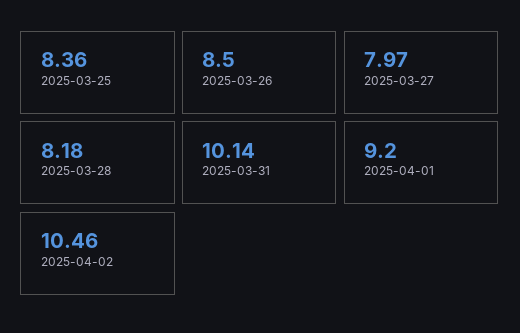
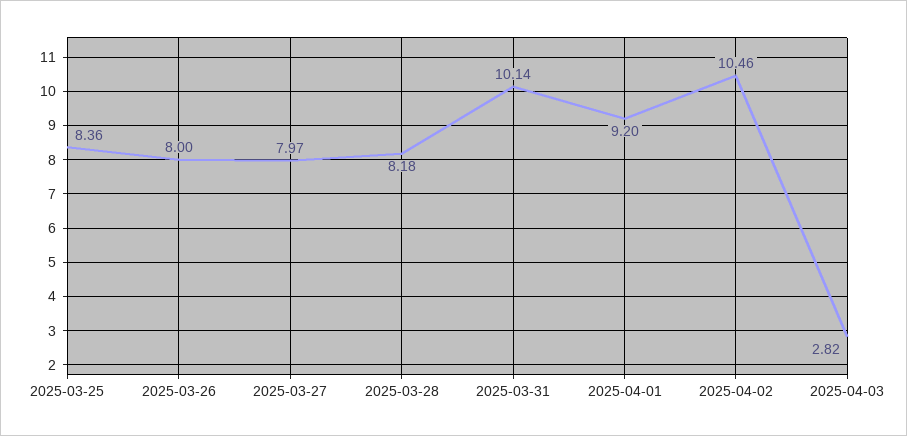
2025-03-26: 8.5 -> 8
2025-04-03: none -> 2.82

